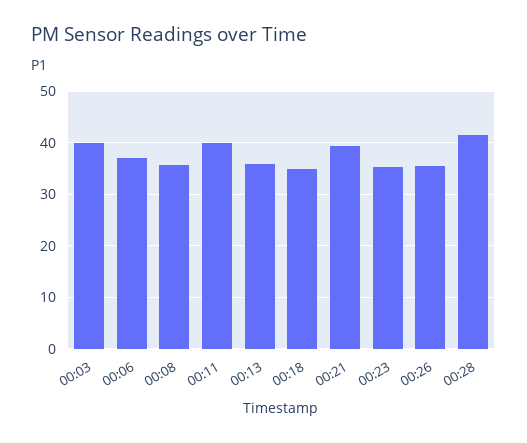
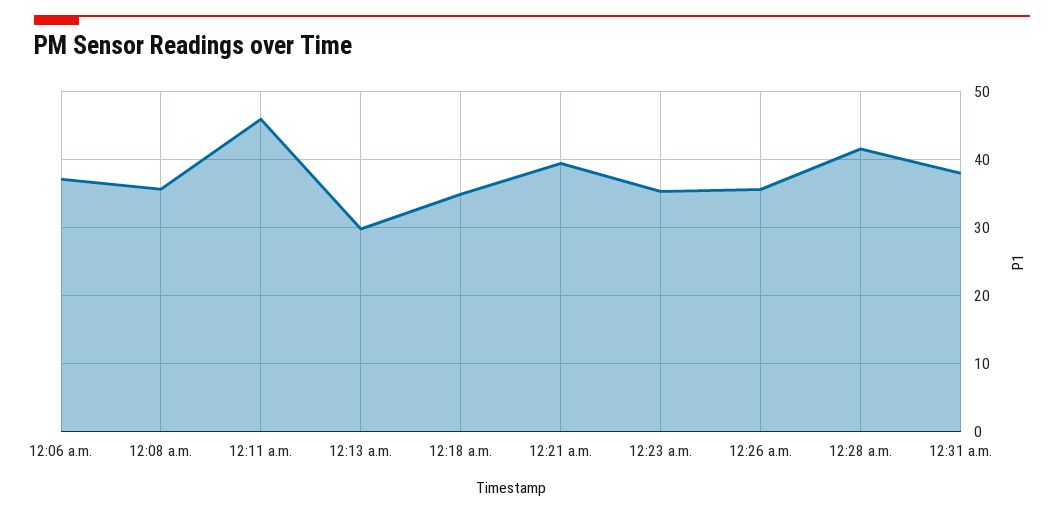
00:03: 40 -> none
00:11: 40 -> 46
00:13: 36 -> 30
12:31 a.m.: none -> 38

